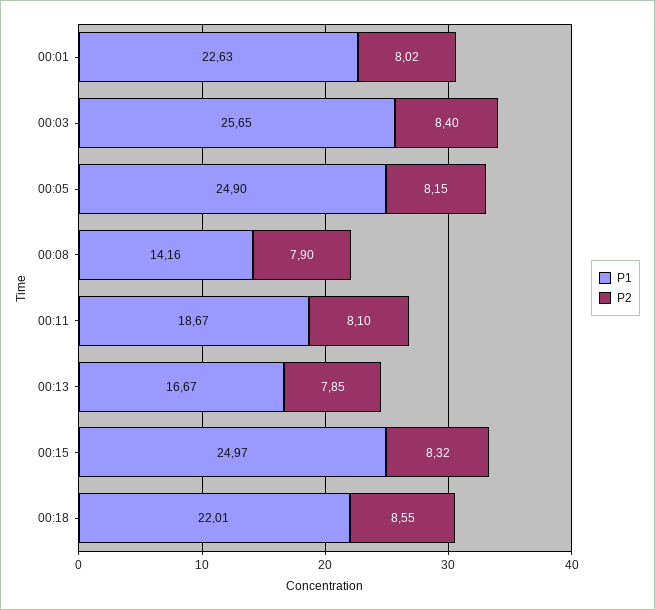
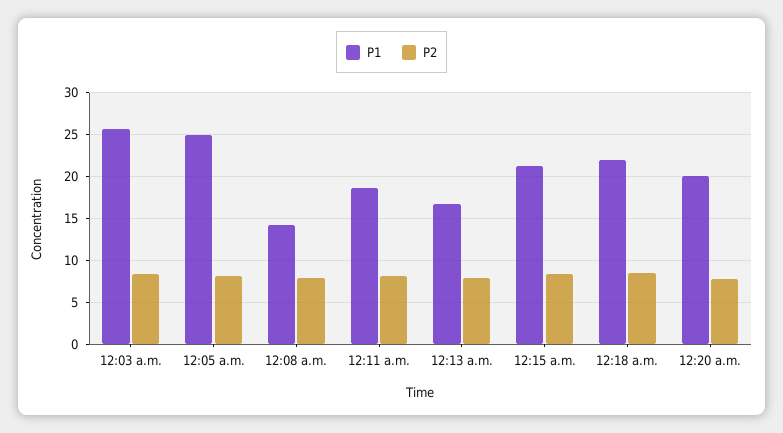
P1, 00:01: 22.63 -> none
P2, 00:01: 8.02 -> none
P1, 00:15: 24.97 -> 21
P1, 12:20 a.m.: none -> 20
P2, 12:20 a.m.: none -> 8

